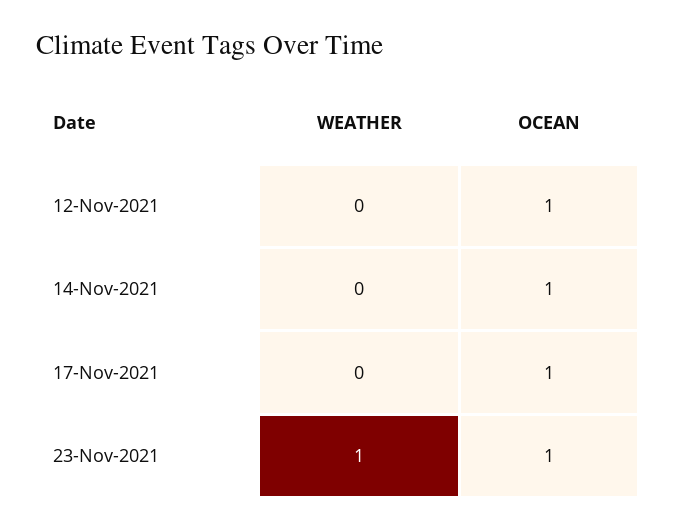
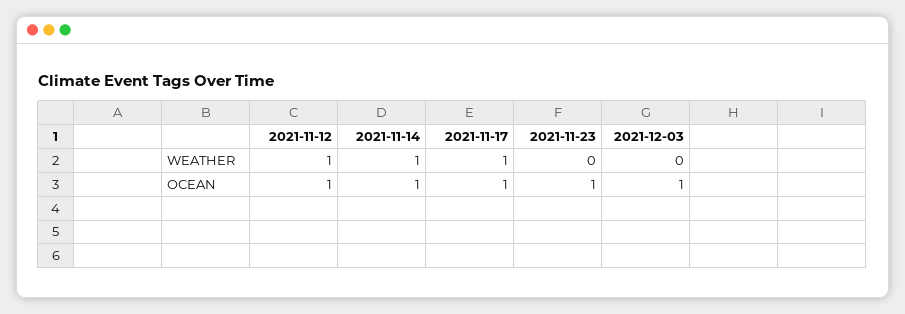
WEATHER, 12-Nov-2021: 0 -> 1
WEATHER, 14-Nov-2021: 0 -> 1
WEATHER, 17-Nov-2021: 0 -> 1
WEATHER, 23-Nov-2021: 1 -> 0
WEATHER, 2021-12-03: none -> 0
OCEAN, 2021-12-03: none -> 1

